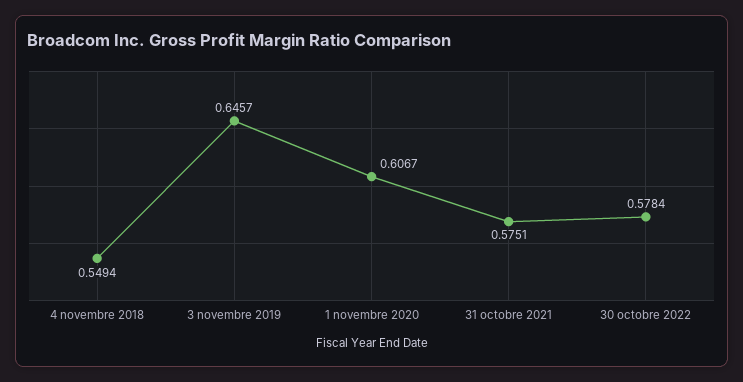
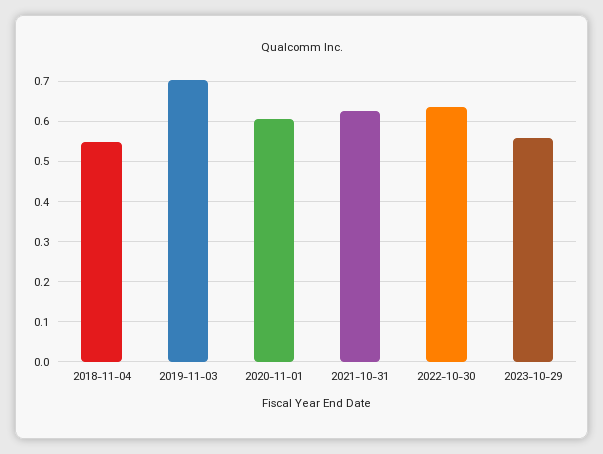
3 novembre 2019: 0.6457 -> 0.7
31 octobre 2021: 0.5751 -> 0.62
30 octobre 2022: 0.5784 -> 0.64
2023-10-29: none -> 0.56

